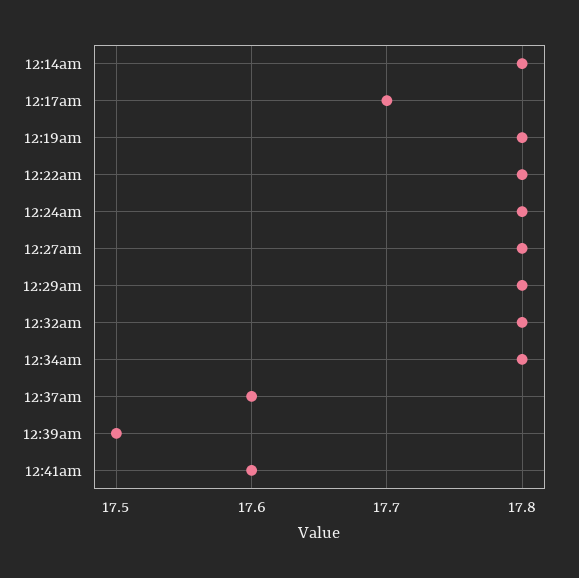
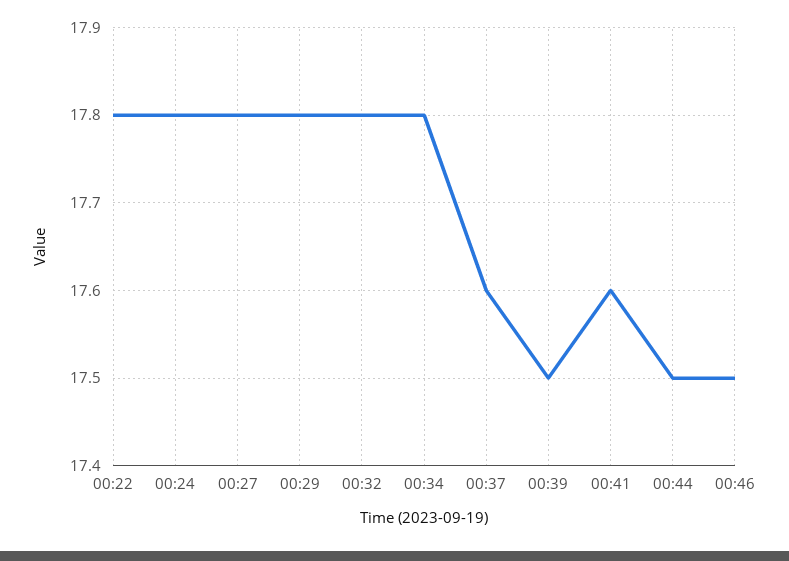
12:14am: 17.8 -> none
12:17am: 17.7 -> none
12:19am: 17.8 -> none
00:44: none -> 17.5
00:46: none -> 17.5

